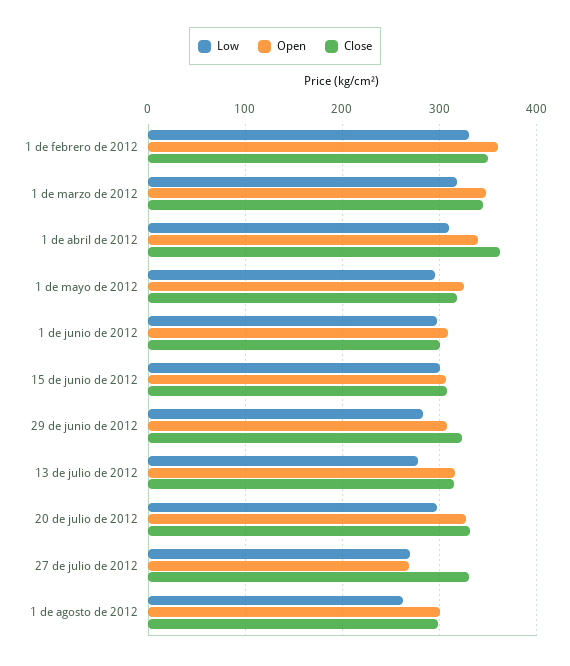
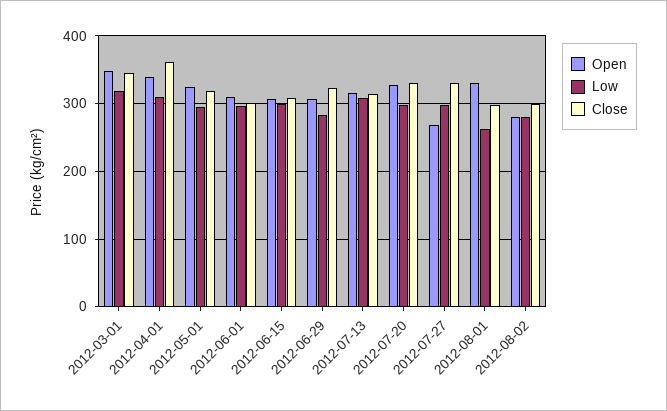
Low, 1 de febrero de 2012: 330 -> none
Open, 1 de febrero de 2012: 360 -> none
Close, 1 de febrero de 2012: 350 -> none
Low, 13 de julio de 2012: 280 -> 310
Low, 27 de julio de 2012: 270 -> 300
Open, 1 de agosto de 2012: 300 -> 330
Open, 2012-08-02: none -> 280
Low, 2012-08-02: none -> 280
Close, 2012-08-02: none -> 300

